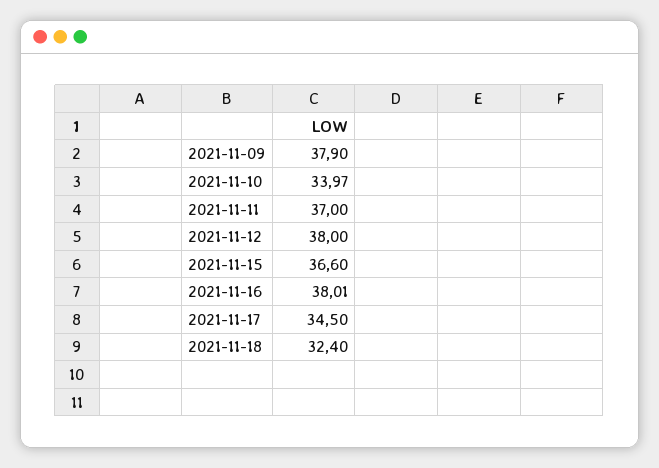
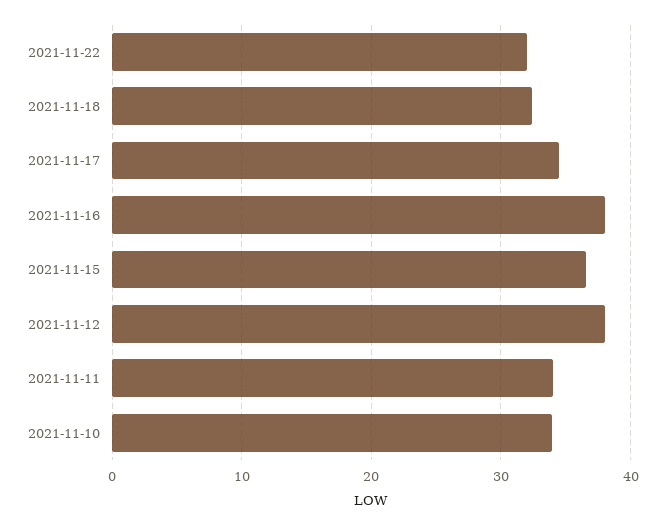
2021-11-09: 37.9 -> none
2021-11-11: 37 -> 34
2021-11-22: none -> 32

